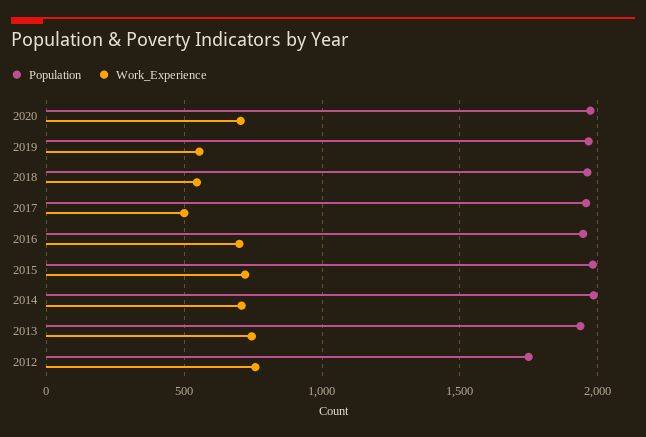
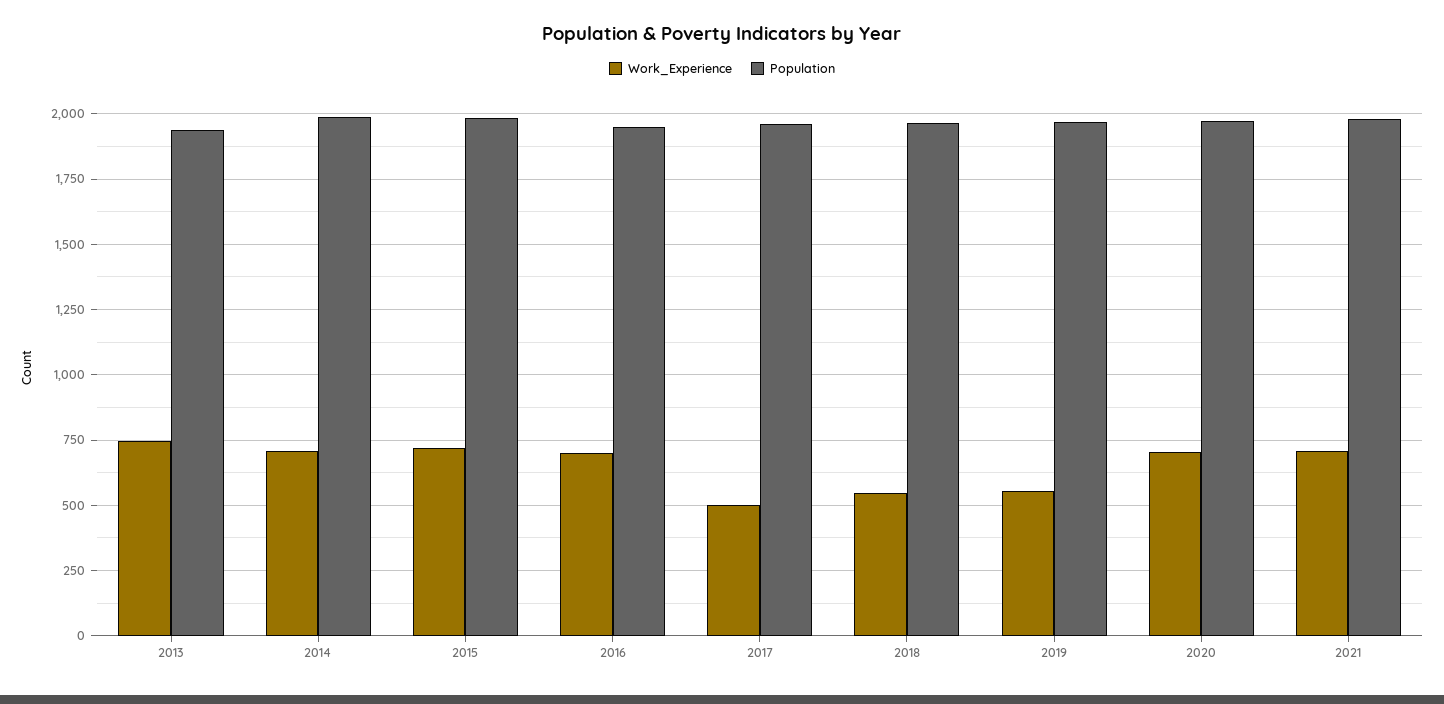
Population, 2012: 1750 -> none
Work_Experience, 2012: 750 -> none
Work_Experience, 2021: none -> 700
Population, 2021: none -> 1975

